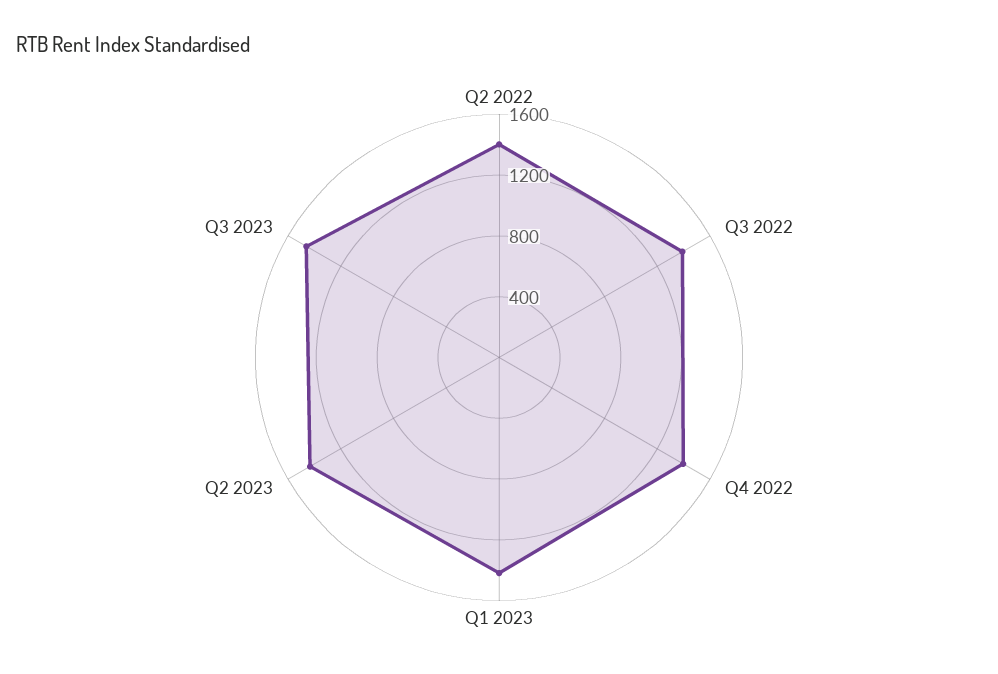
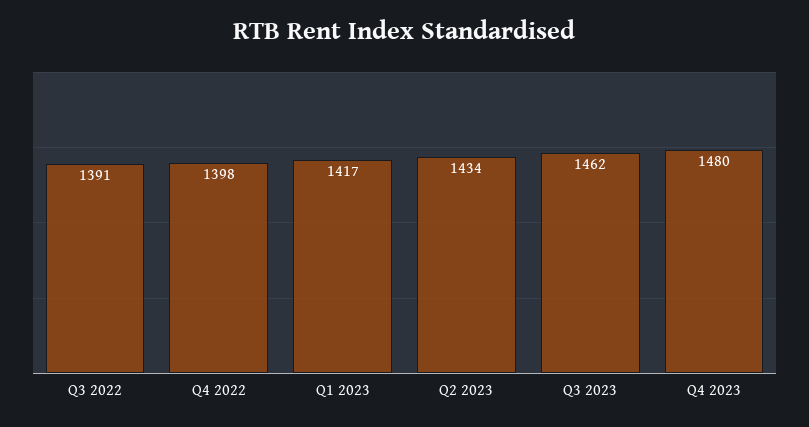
Q2 2022: 1400 -> none
Q4 2023: none -> 1480

